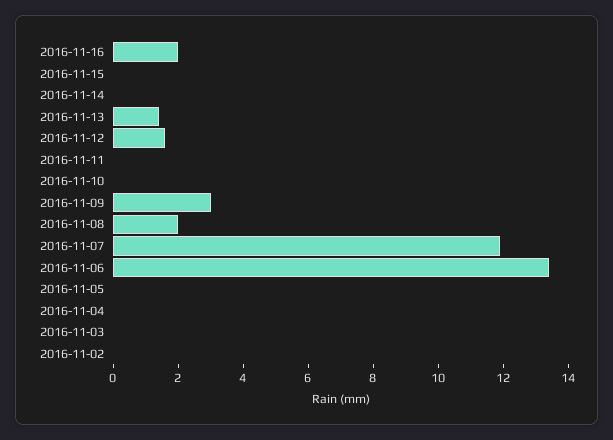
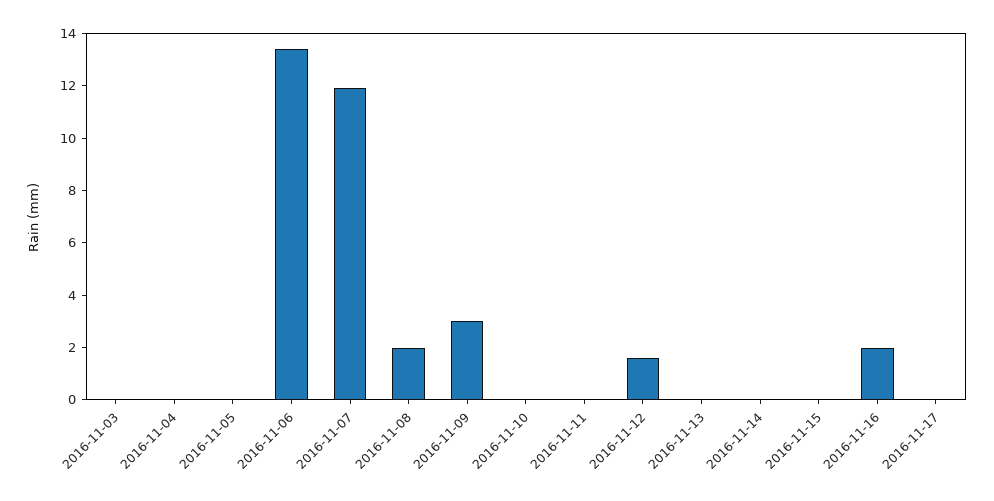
2016-11-13: 1.5 -> 0
2016-11-02: 0 -> none
2016-11-17: none -> 0

